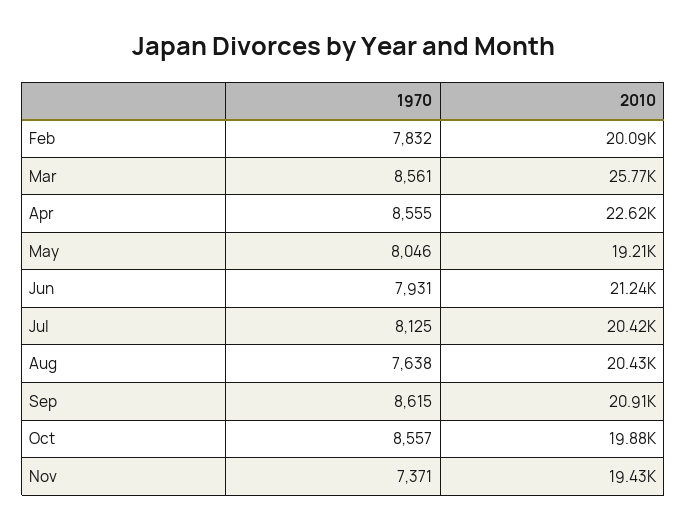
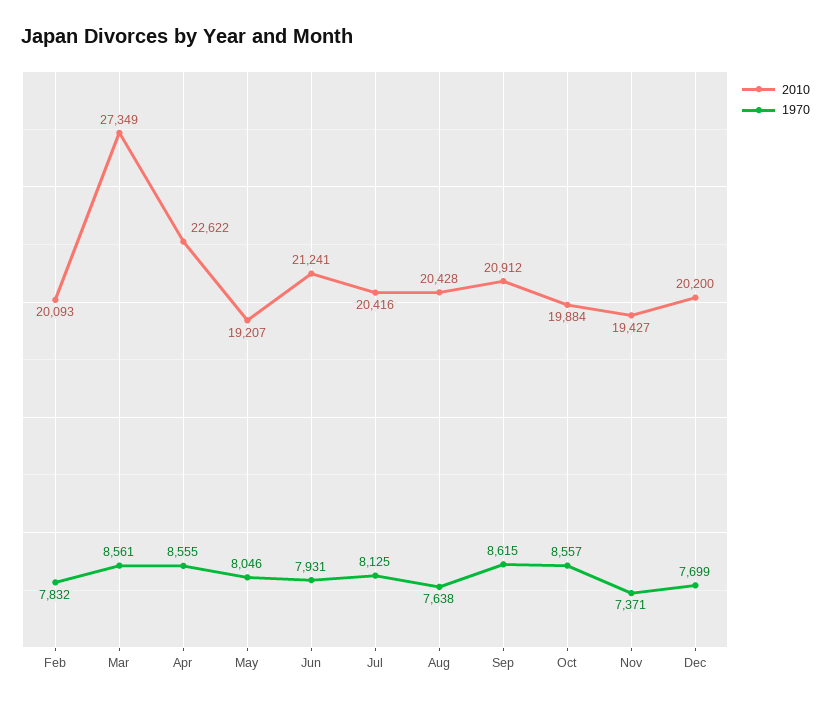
2010, Mar: 25770 -> 27349
2010, Dec: none -> 20200
1970, Dec: none -> 7699

